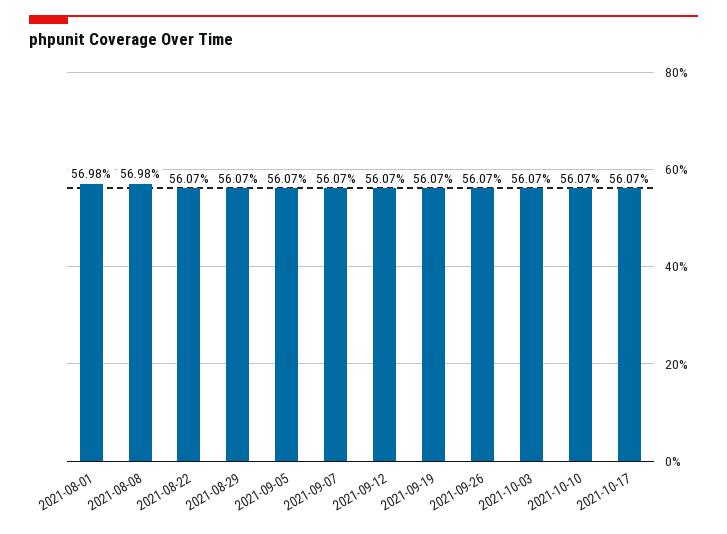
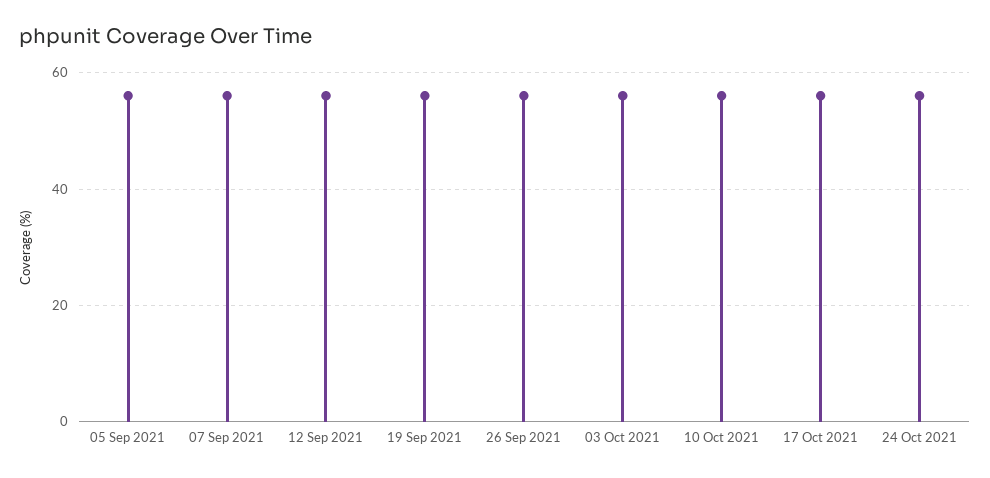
2021-08-01: 56.98 -> none
2021-08-08: 56.98 -> none
2021-08-22: 56.07 -> none
2021-08-29: 56.07 -> none
24 Oct 2021: none -> 56

